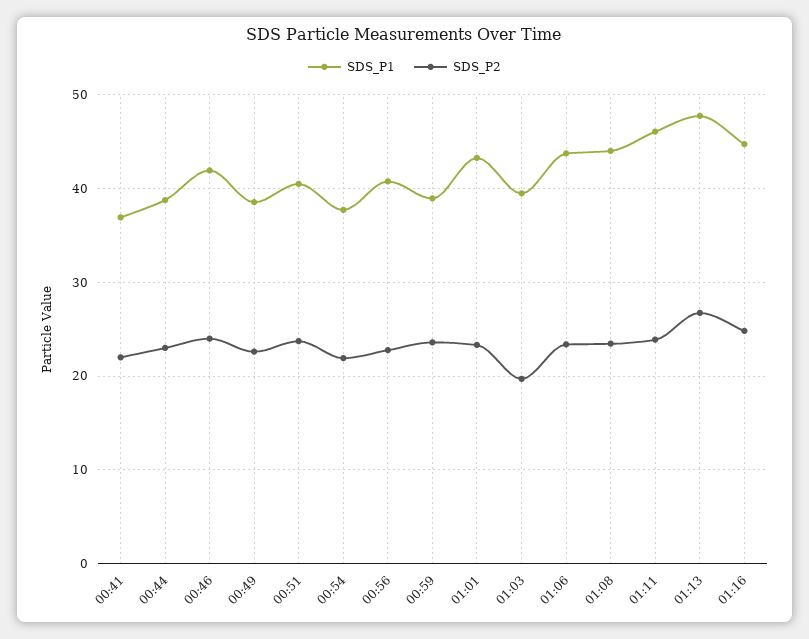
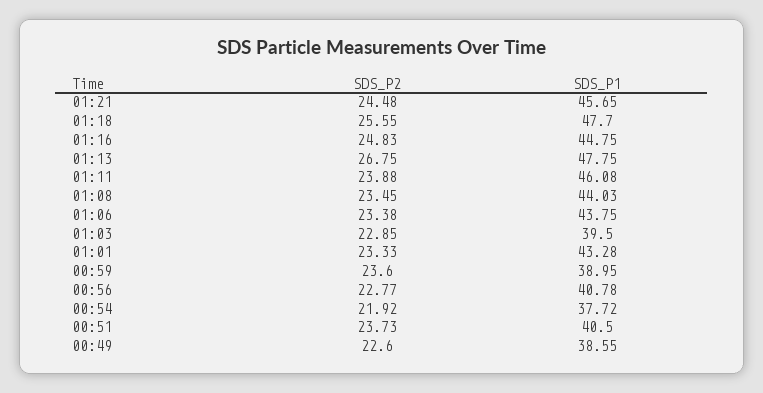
SDS_P1, 00:41: 37 -> none
SDS_P2, 00:41: 22 -> none
SDS_P1, 00:44: 39 -> none
SDS_P2, 00:44: 23 -> none
SDS_P1, 00:46: 42 -> none
SDS_P2, 00:46: 24 -> none
SDS_P2, 01:03: 20 -> 22.85
SDS_P2, 01:21: none -> 24.48
SDS_P1, 01:21: none -> 45.65
SDS_P2, 01:18: none -> 25.55
SDS_P1, 01:18: none -> 47.7

